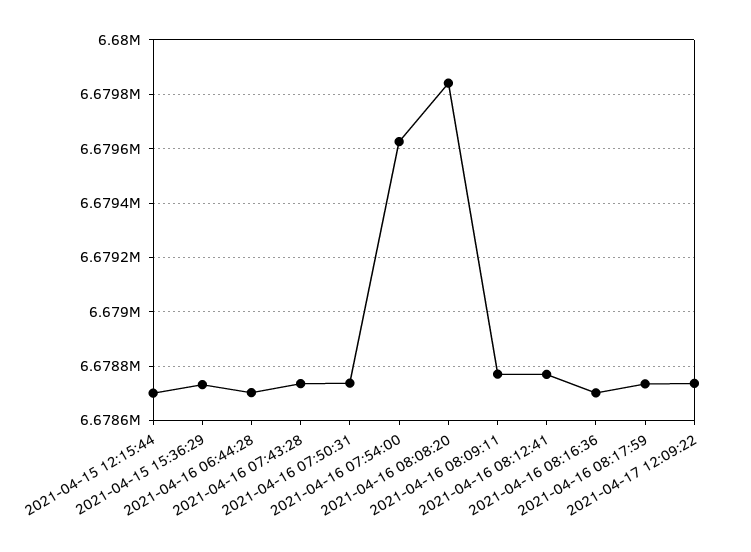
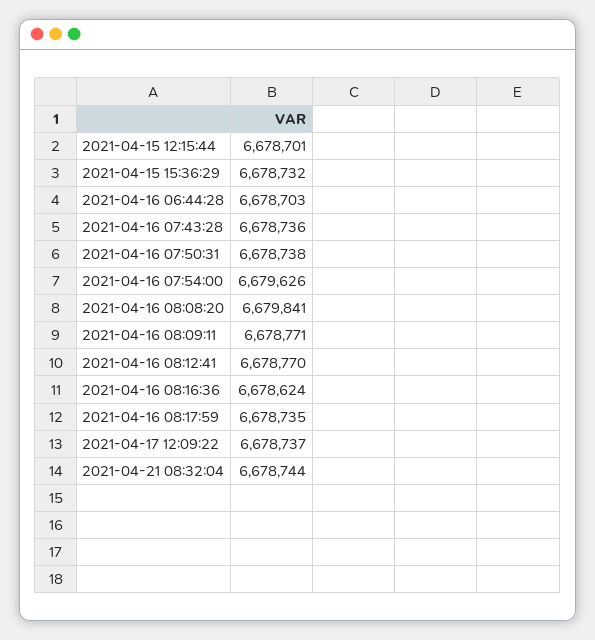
2021-04-16 08:16:36: 6678700 -> 6678624
2021-04-21 08:32:04: none -> 6678744

